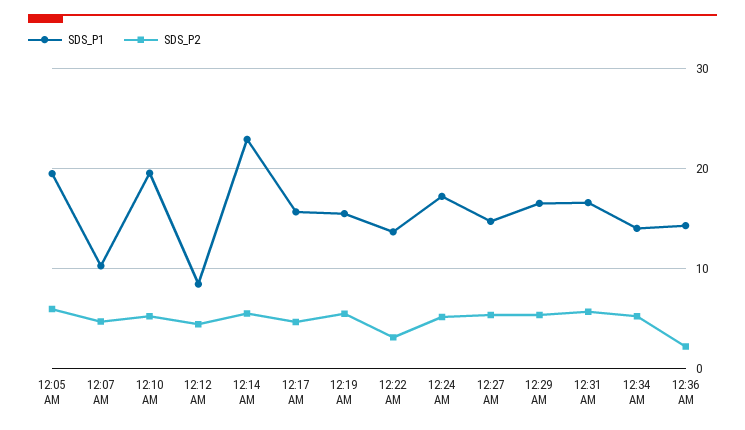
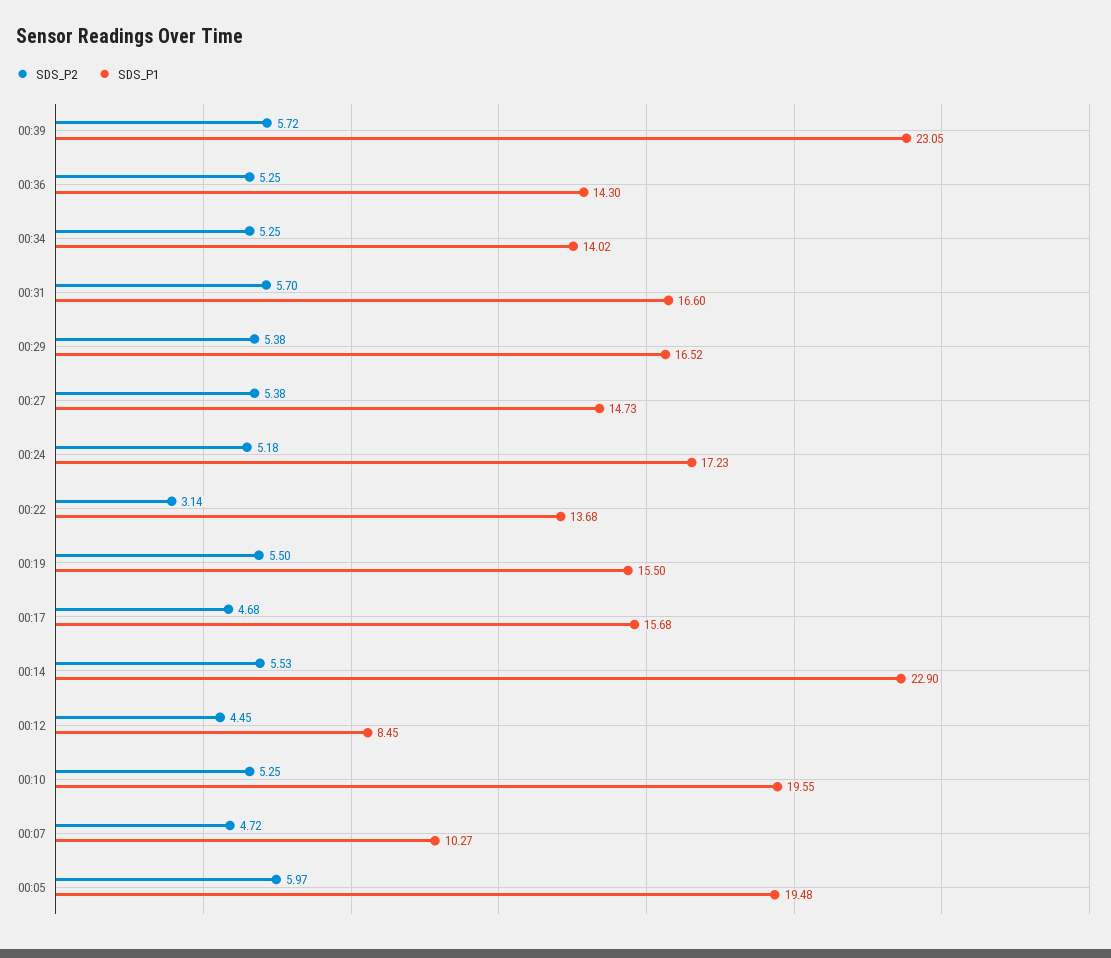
SDS_P2, 12:36 AM: 2 -> 5.25
SDS_P2, 00:39: none -> 5.72
SDS_P1, 00:39: none -> 23.05

